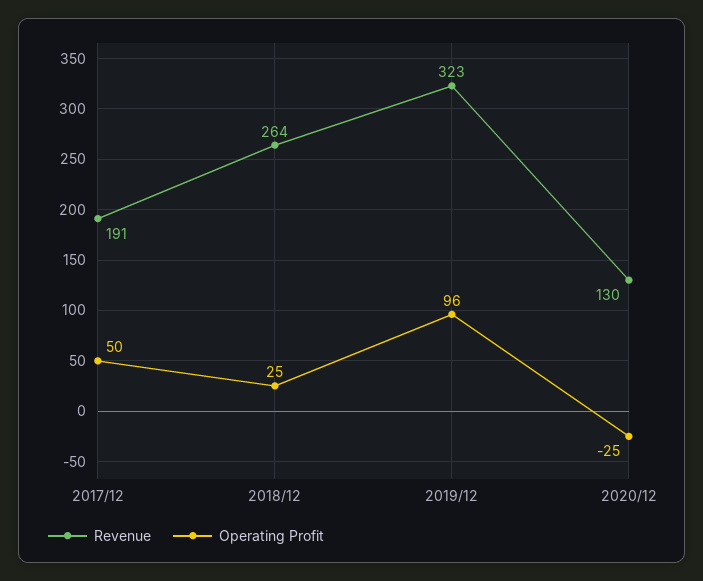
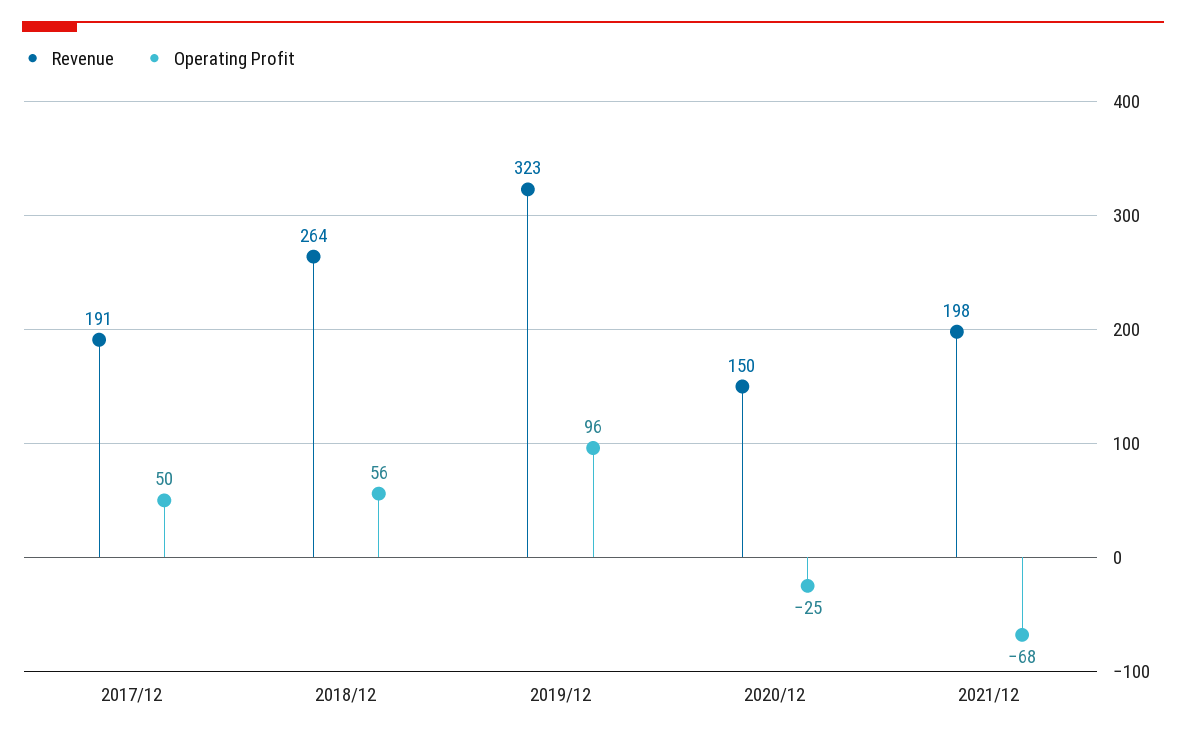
Operating Profit, 2018/12: 25 -> 56
Revenue, 2020/12: 130 -> 150
Revenue, 2021/12: none -> 198
Operating Profit, 2021/12: none -> -68

